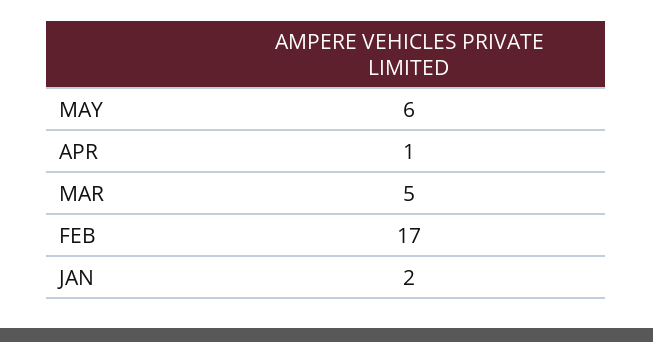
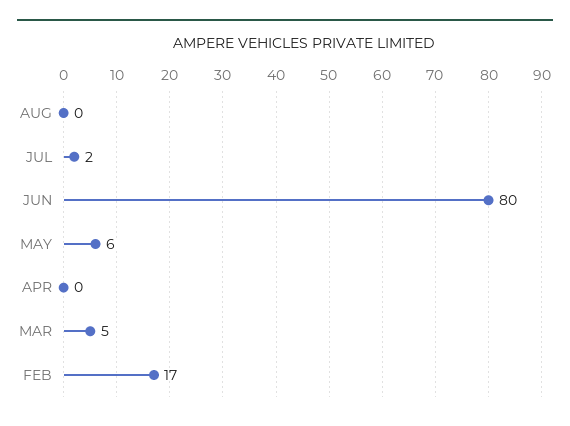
APR: 1 -> 0
JAN: 2 -> none
AUG: none -> 0
JUL: none -> 2
JUN: none -> 80

